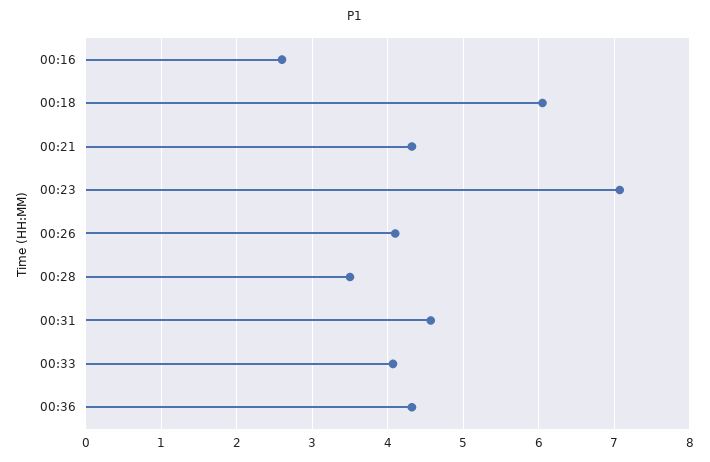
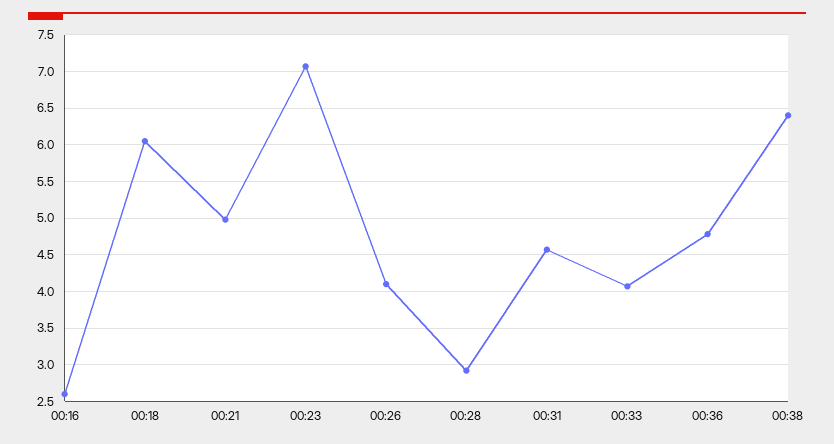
00:21: 4.3 -> 5
00:28: 3.5 -> 2.9
00:36: 4.3 -> 4.8
00:38: none -> 6.4

